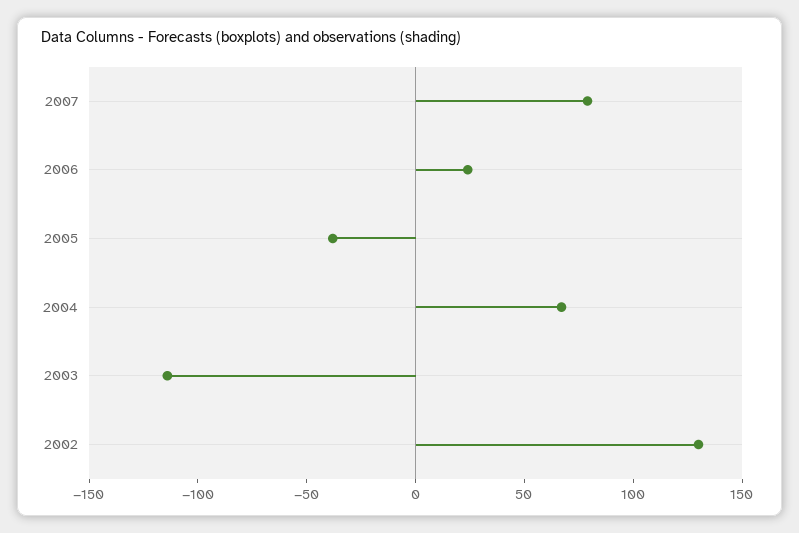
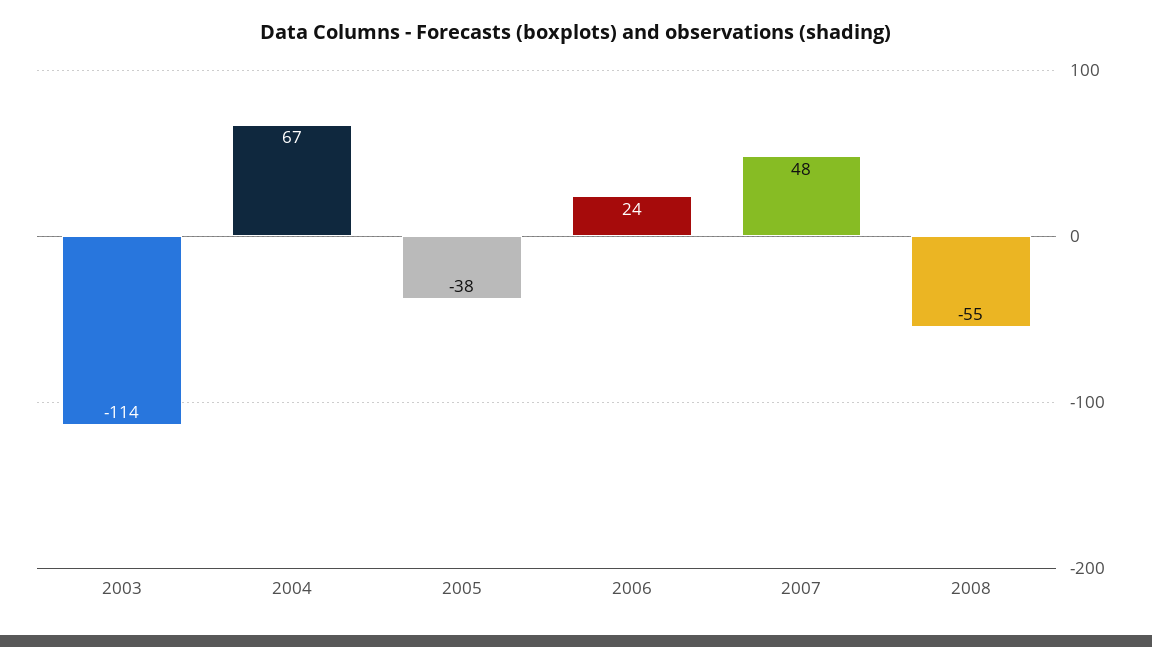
2007: 80 -> 48
2002: 130 -> none
2008: none -> -55

